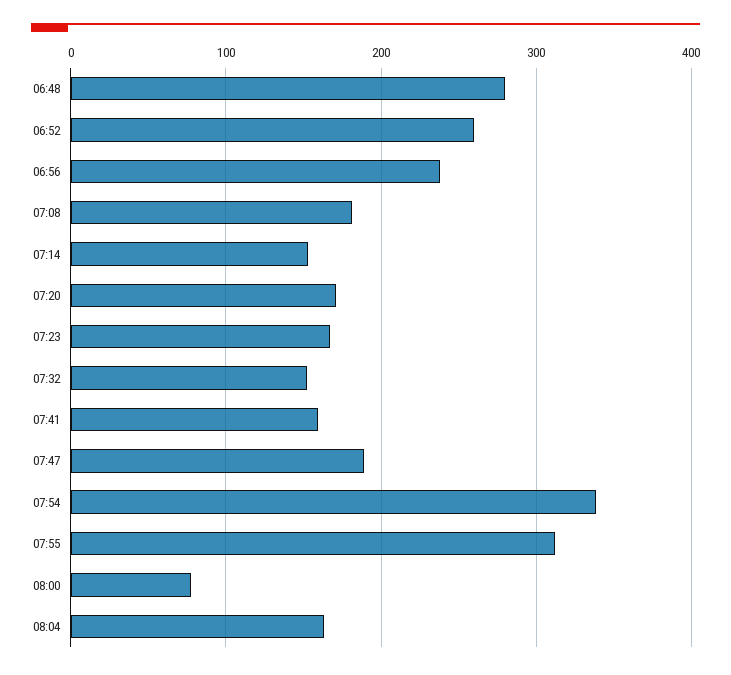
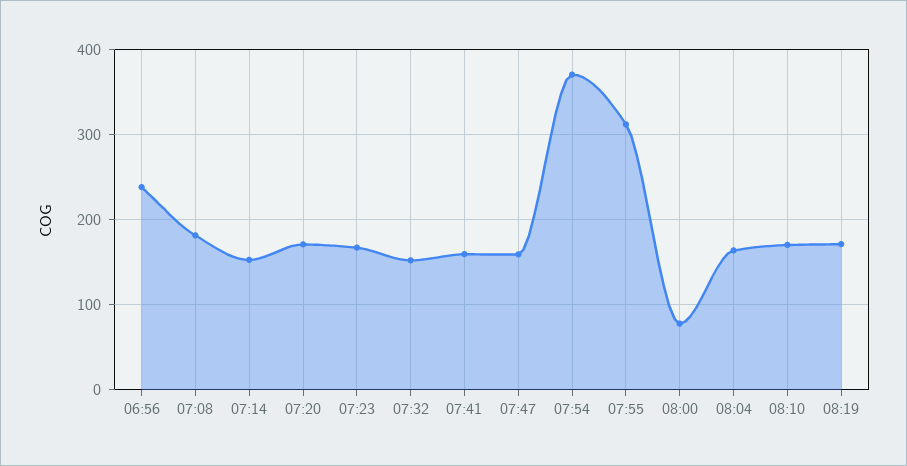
06:48: 280 -> none
06:52: 260 -> none
07:47: 190 -> 160
07:54: 340 -> 370
08:10: none -> 170
08:19: none -> 170

